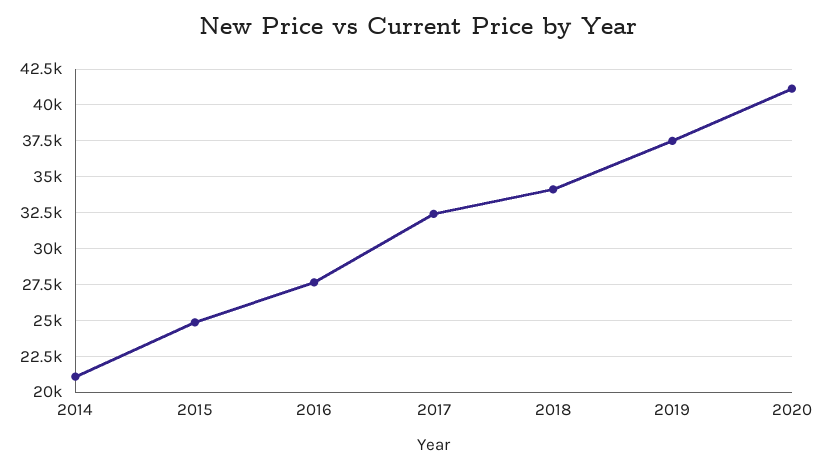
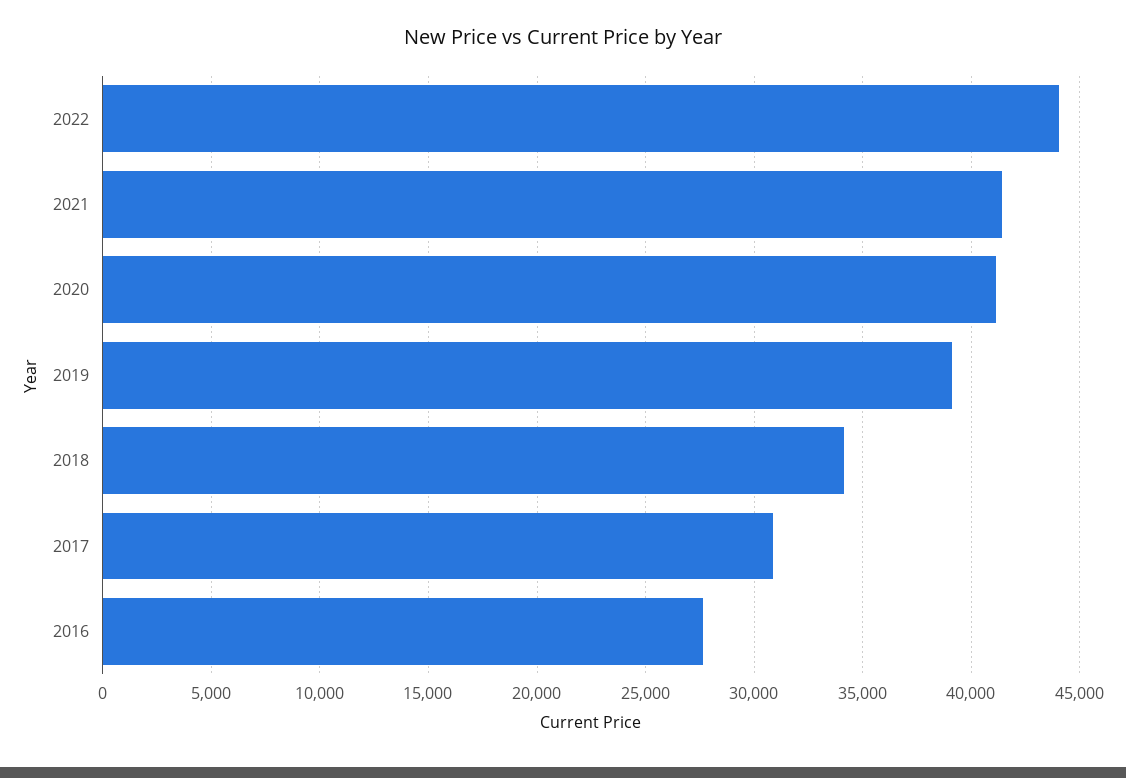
2014: 21000 -> none
2015: 25000 -> none
2017: 32500 -> 31000
2019: 37500 -> 39000
2022: none -> 44000
2021: none -> 41500

